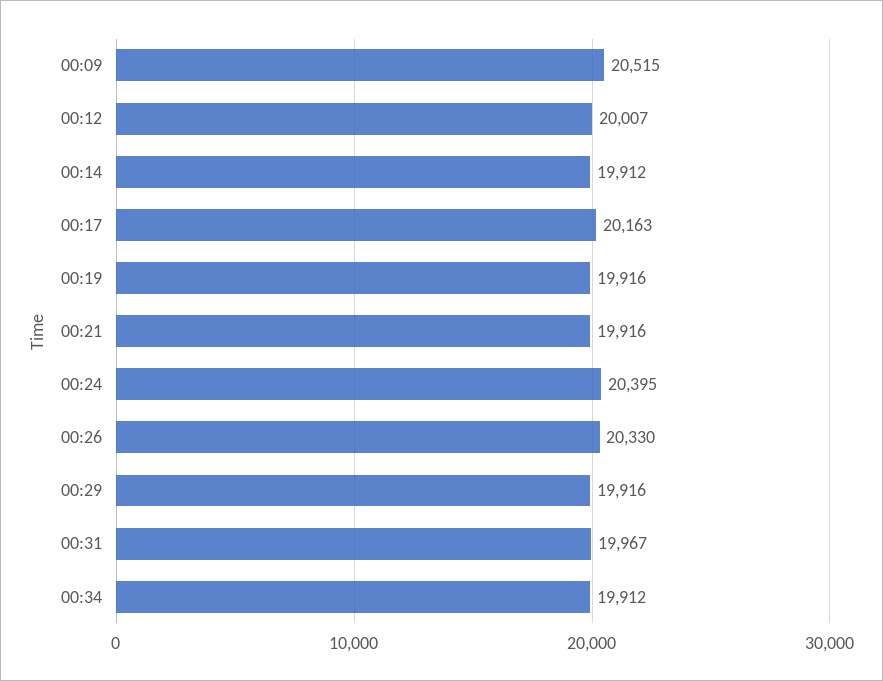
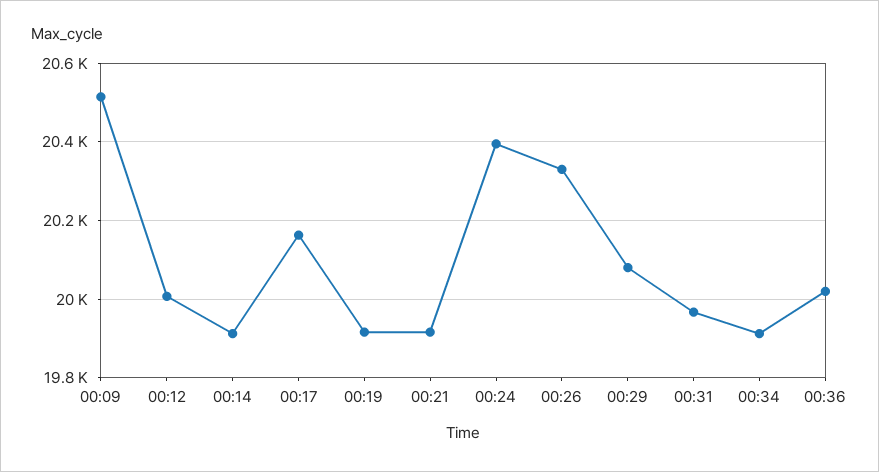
00:29: 19916 -> 20080
00:36: none -> 20020

